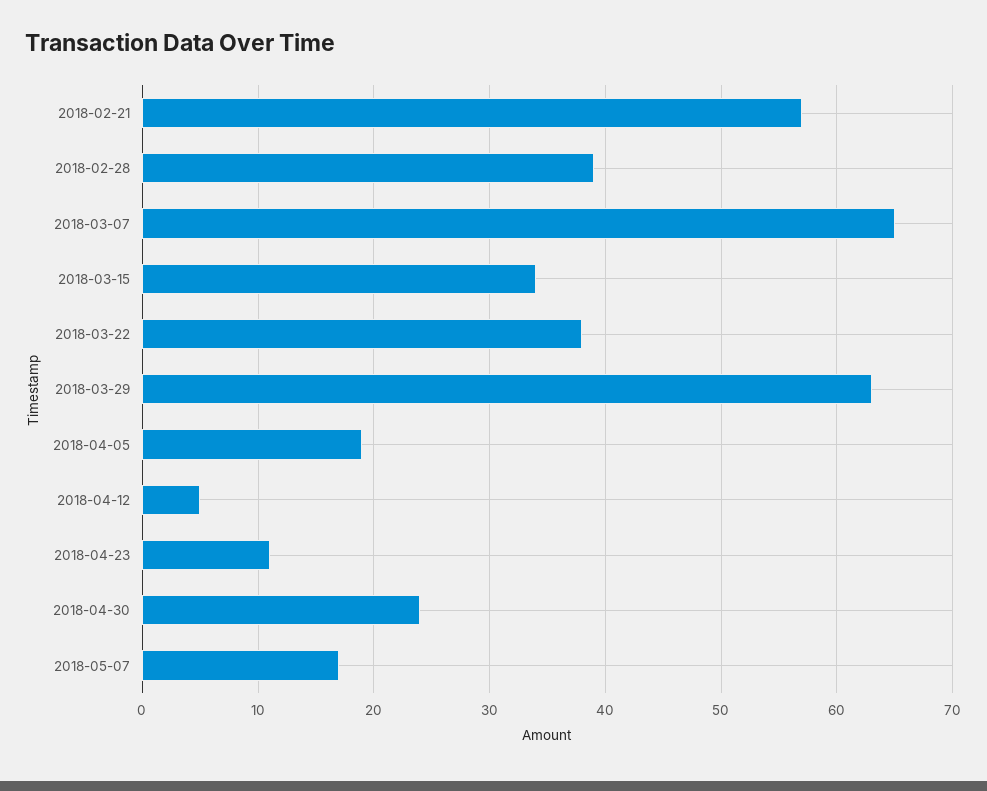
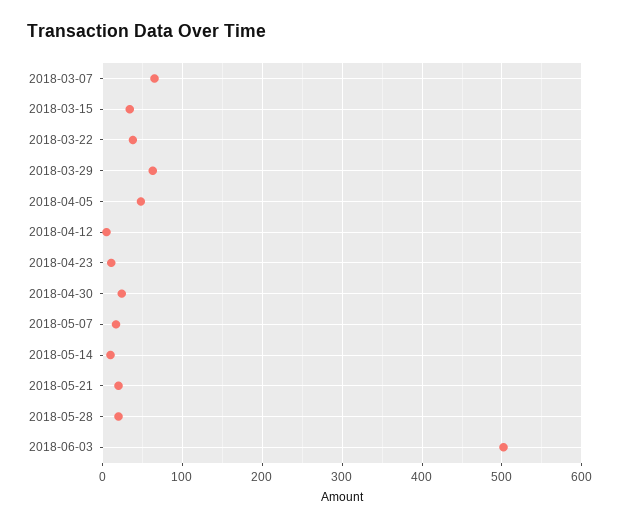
2018-02-21: 57 -> none
2018-02-28: 39 -> none
2018-04-05: 19 -> 50
2018-05-14: none -> 10
2018-05-21: none -> 20
2018-05-28: none -> 20
2018-06-03: none -> 500

